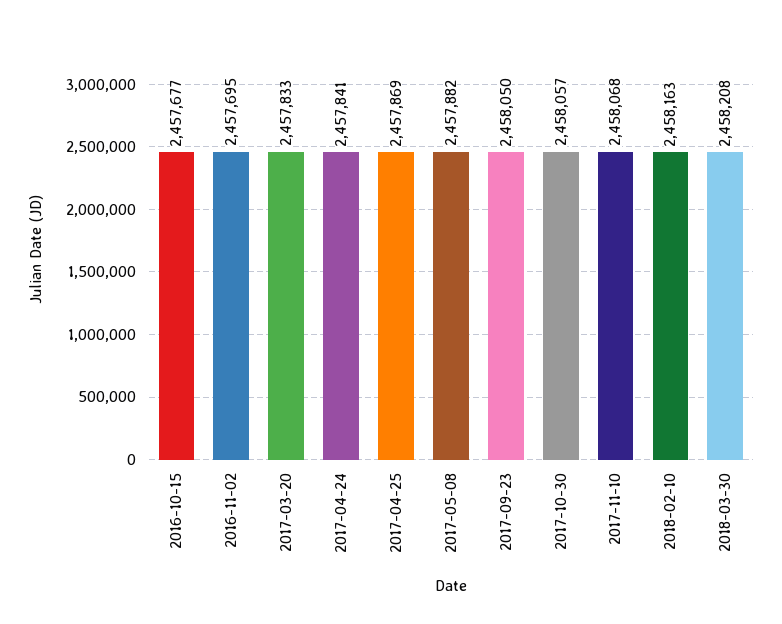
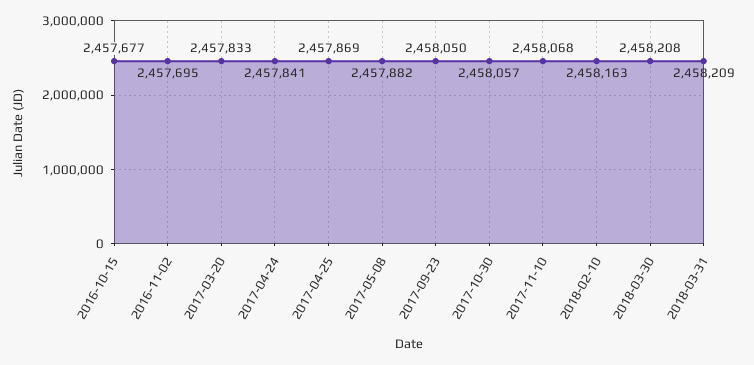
2018-03-31: none -> 2458209

